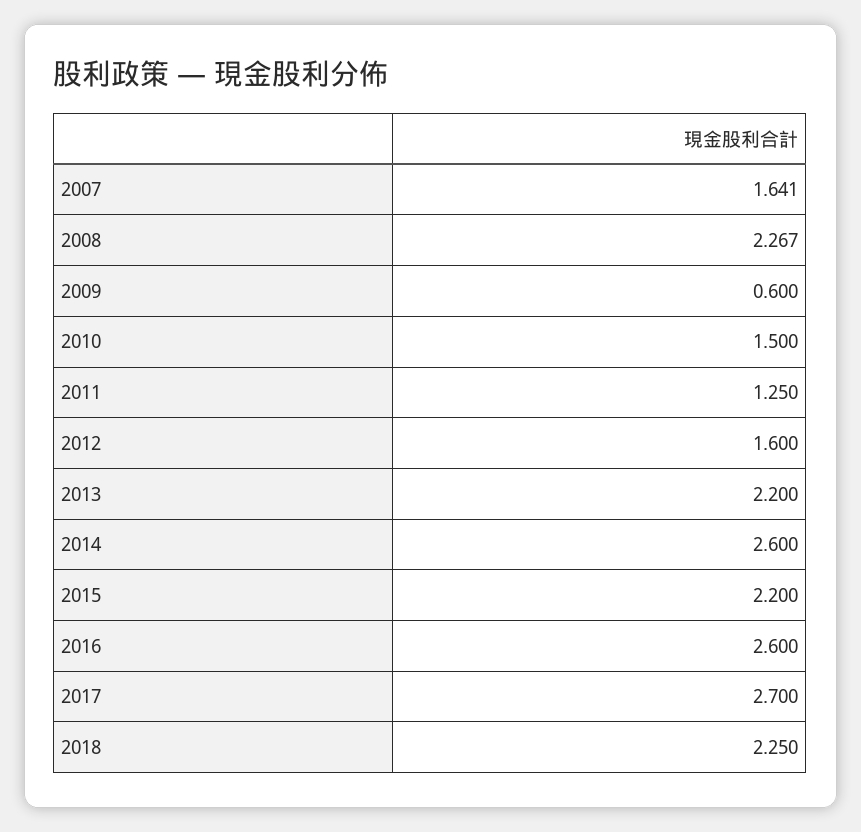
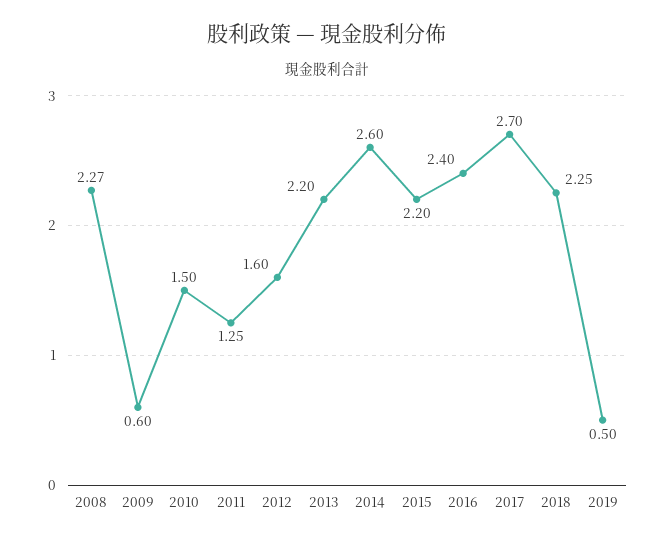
2007: 1.641 -> none
2016: 2.6 -> 2.4
2019: none -> 0.5

